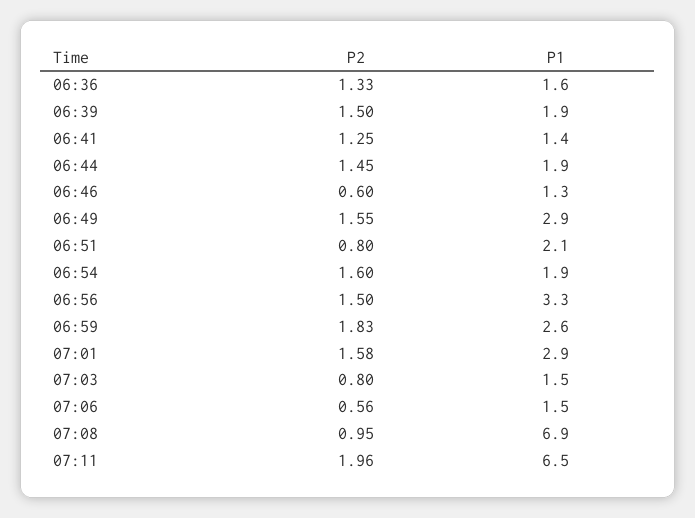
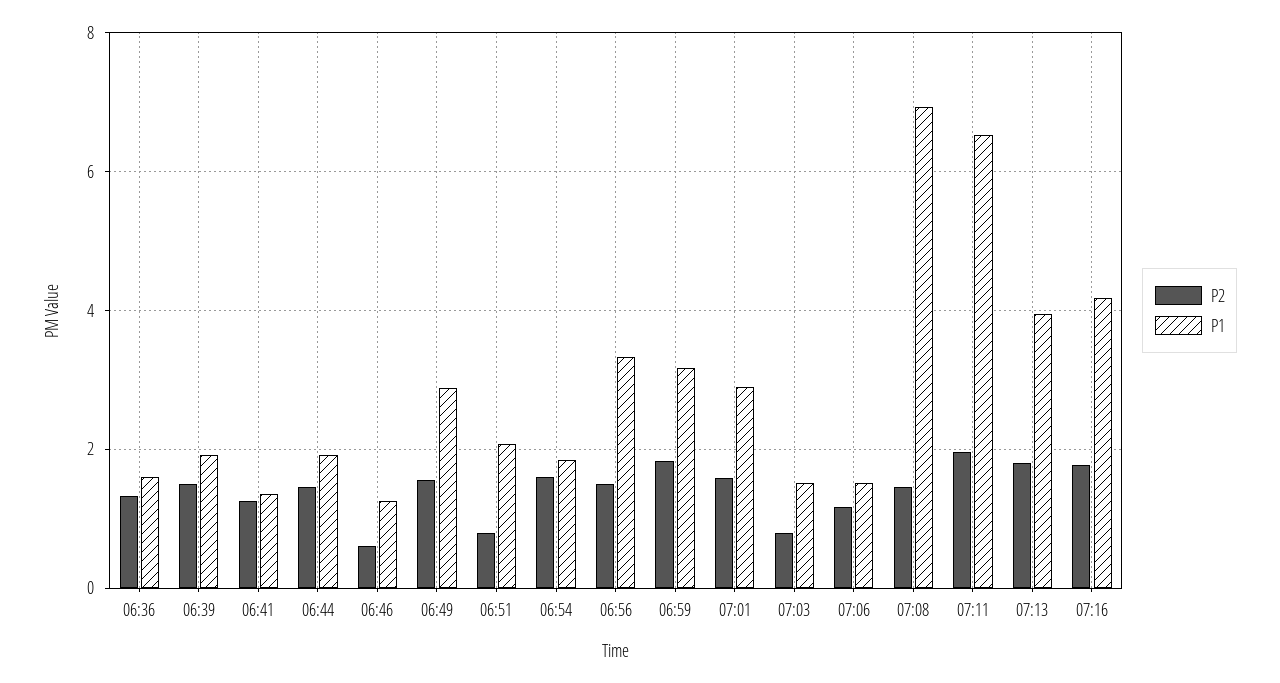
P1, 06:59: 2.6 -> 3.2
P2, 07:06: 0.56 -> 1.2
P2, 07:08: 0.95 -> 1.4
P2, 07:13: none -> 1.8
P1, 07:13: none -> 4
P2, 07:16: none -> 1.8
P1, 07:16: none -> 4.2

